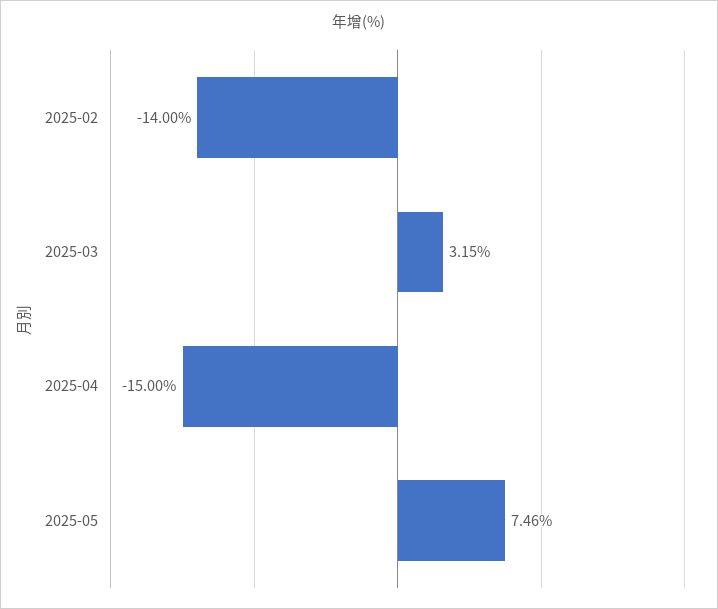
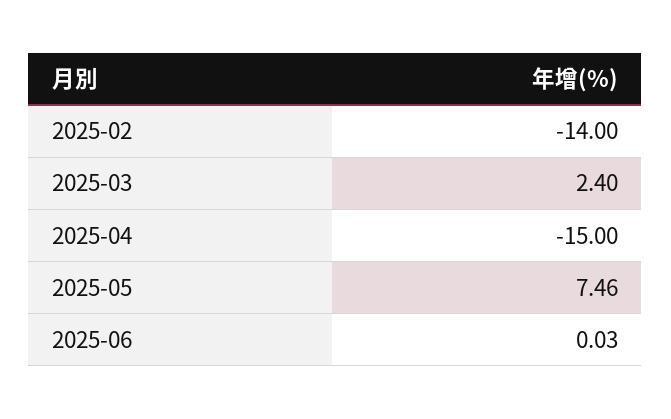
2025-03: 3.15 -> 2.4
2025-06: none -> 0.03

